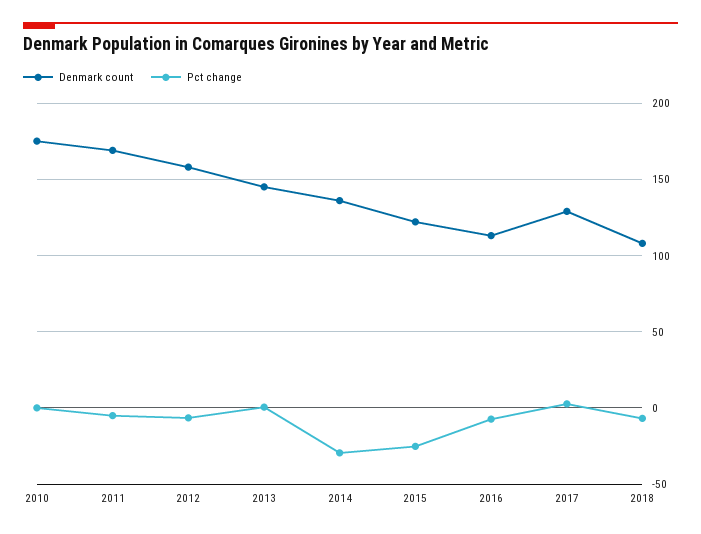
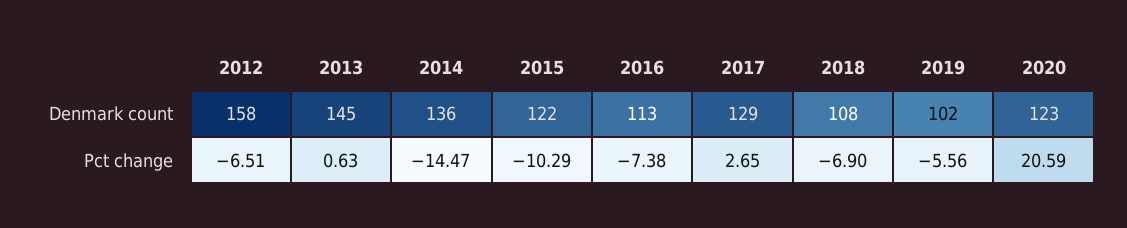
Denmark count, 2010: 175 -> none
Pct change, 2010: 0 -> none
Denmark count, 2011: 170 -> none
Pct change, 2011: -5 -> none
Pct change, 2014: -30 -> -14.47
Pct change, 2015: -25 -> -10.29
Denmark count, 2019: none -> 102
Denmark count, 2020: none -> 123
Pct change, 2019: none -> -5.56
Pct change, 2020: none -> 20.59

